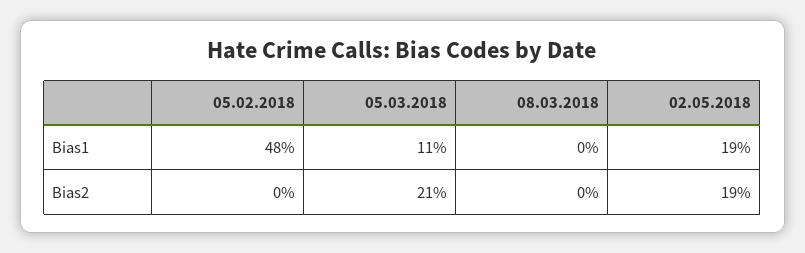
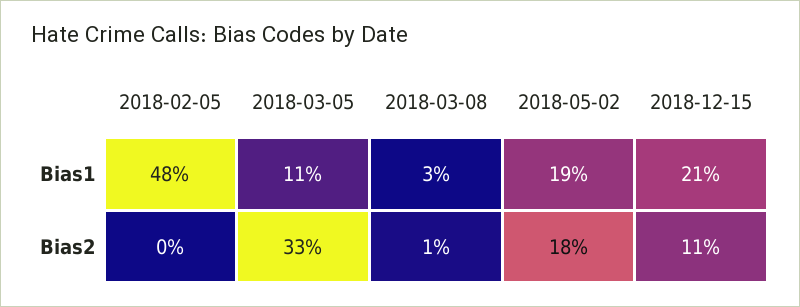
08.03.2018, Bias1: 0 -> 3
05.03.2018, Bias2: 21 -> 33
08.03.2018, Bias2: 0 -> 1
02.05.2018, Bias2: 19 -> 18
2018-12-15, Bias1: none -> 21
2018-12-15, Bias2: none -> 11

